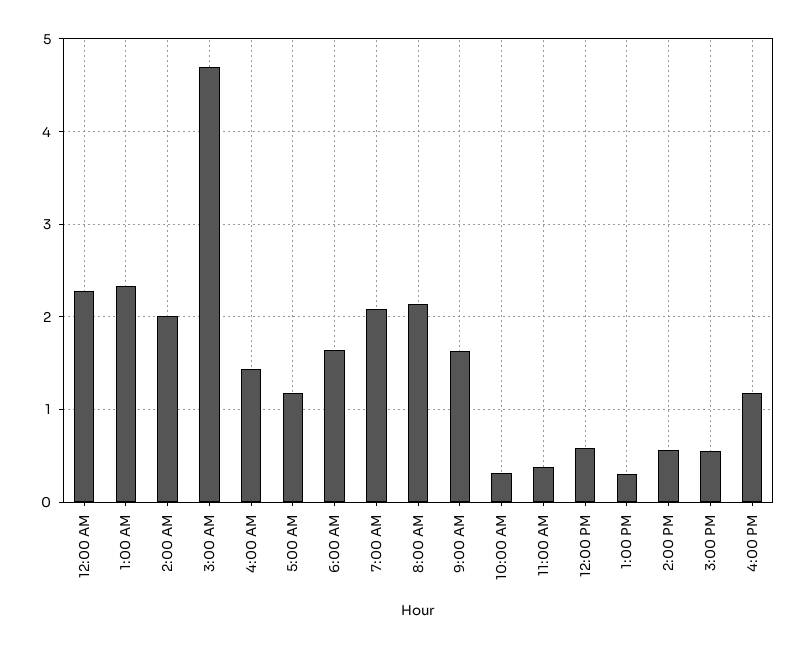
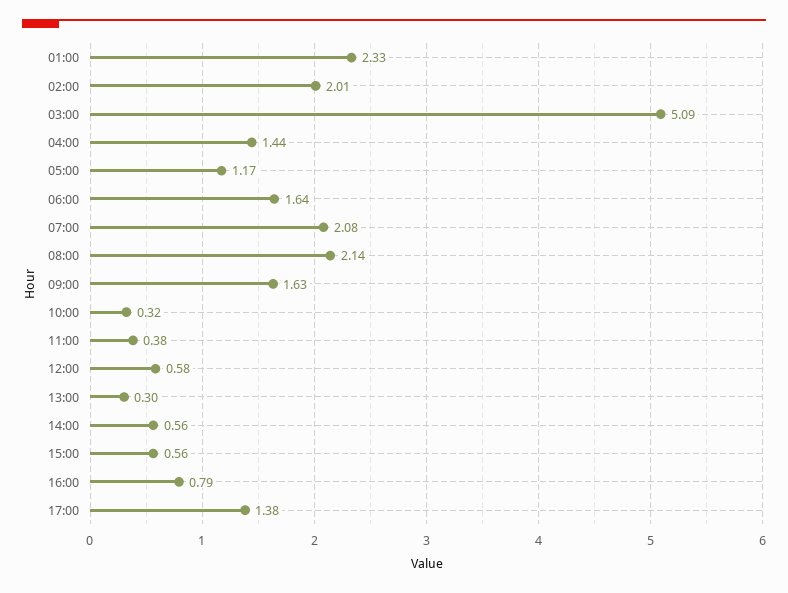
12:00 AM: 2.3 -> none
3:00 AM: 4.7 -> 5.09
4:00 PM: 1.2 -> 0.79
17:00: none -> 1.38

